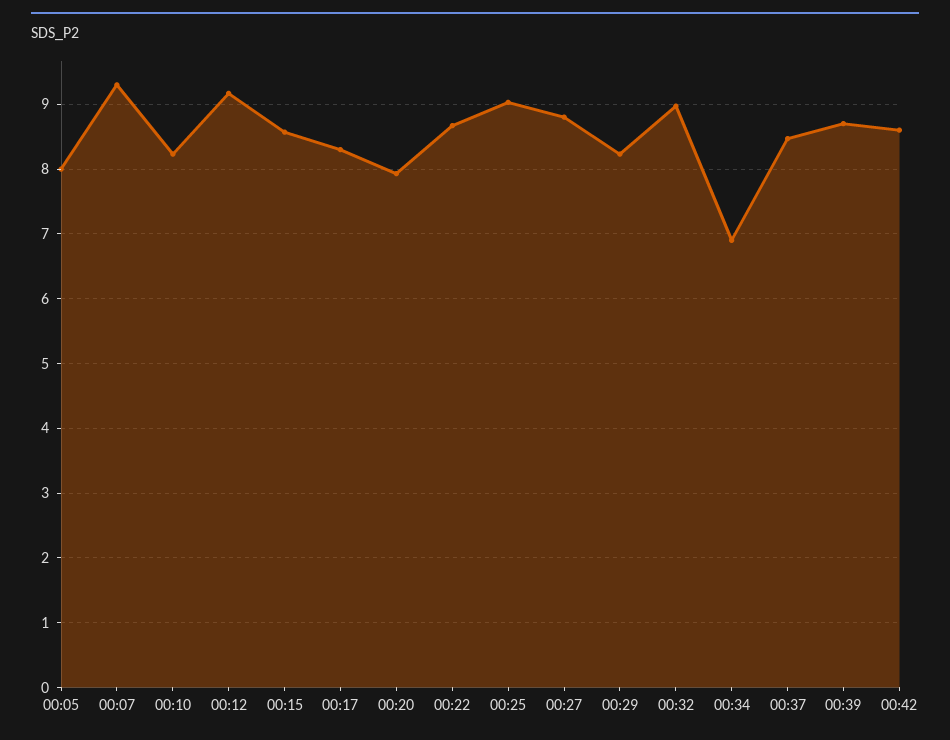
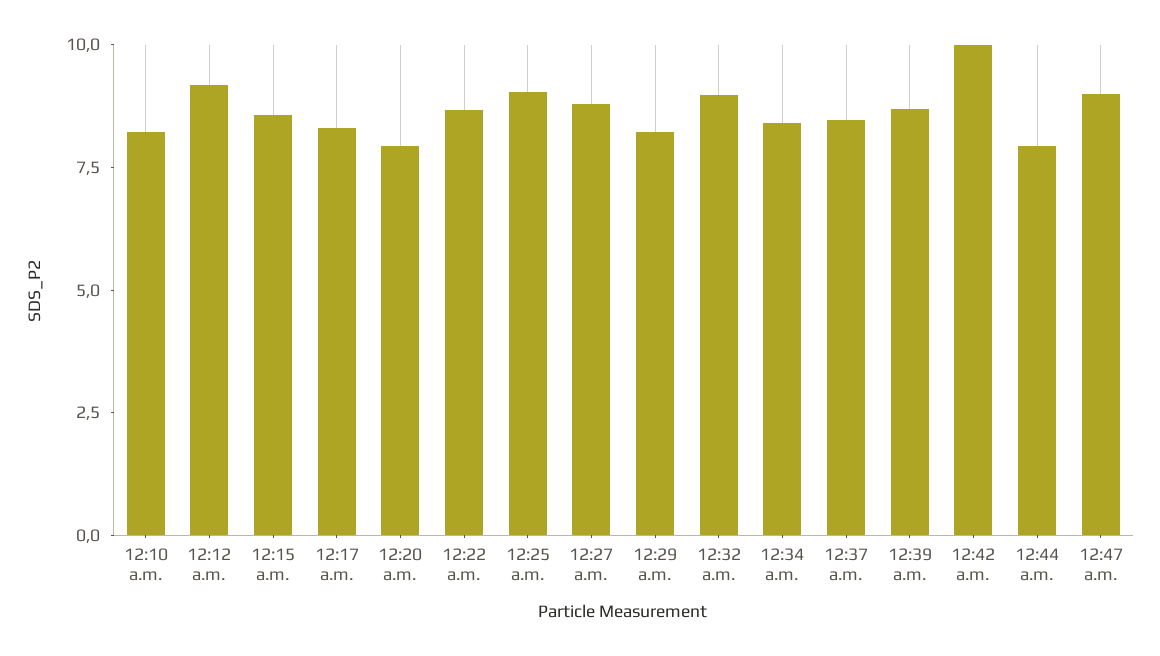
00:05: 8 -> none
00:07: 9.3 -> none
00:34: 6.9 -> 8.5
00:42: 8.6 -> 10
12:44 a.m.: none -> 8
12:47 a.m.: none -> 9

